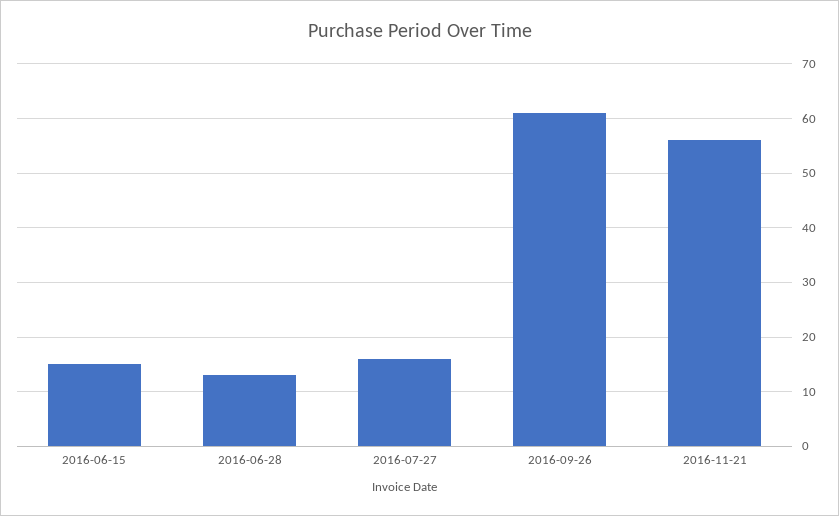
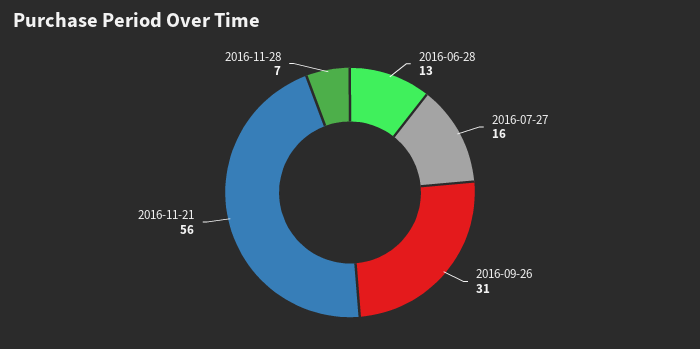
2016-06-15: 15 -> none
2016-09-26: 60 -> 31
2016-11-28: none -> 7

